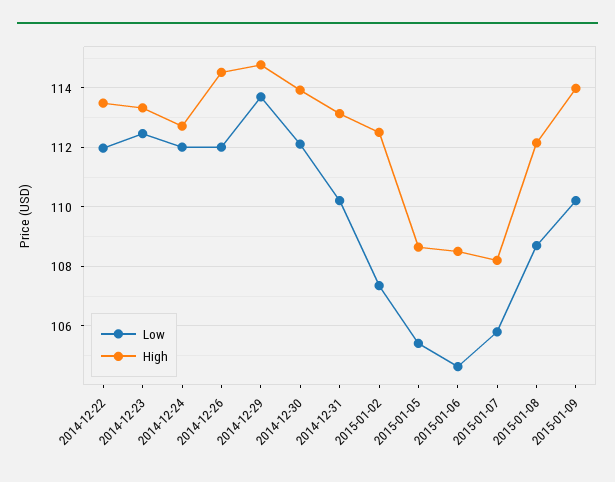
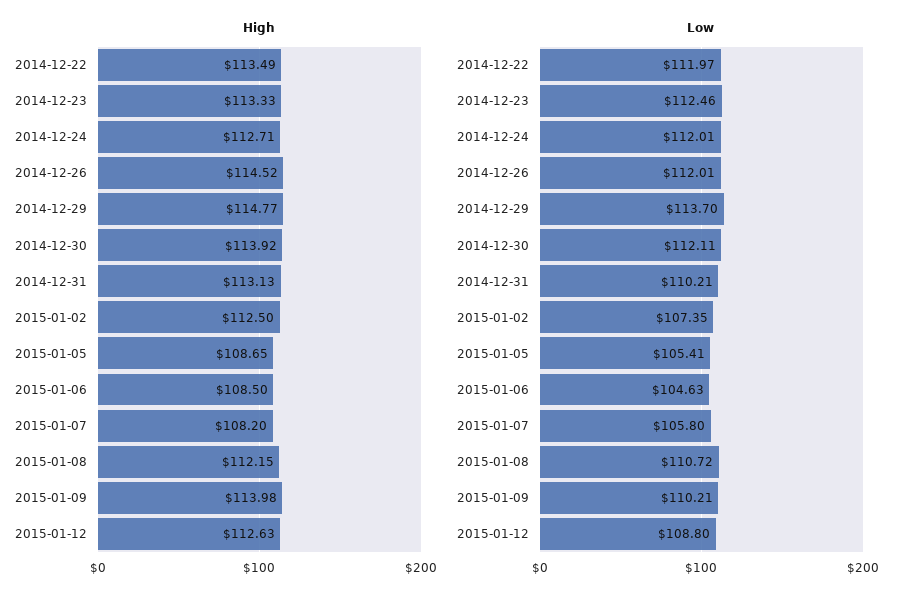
Low, 2015-01-08: 108.75 -> 110.72
High, 2015-01-12: none -> 112.63
Low, 2015-01-12: none -> 108.8

